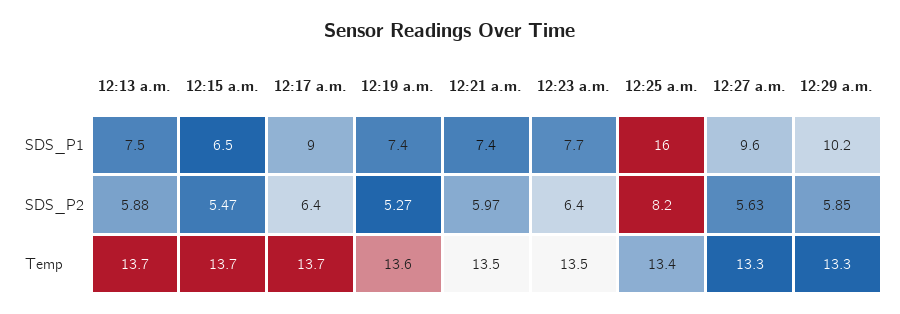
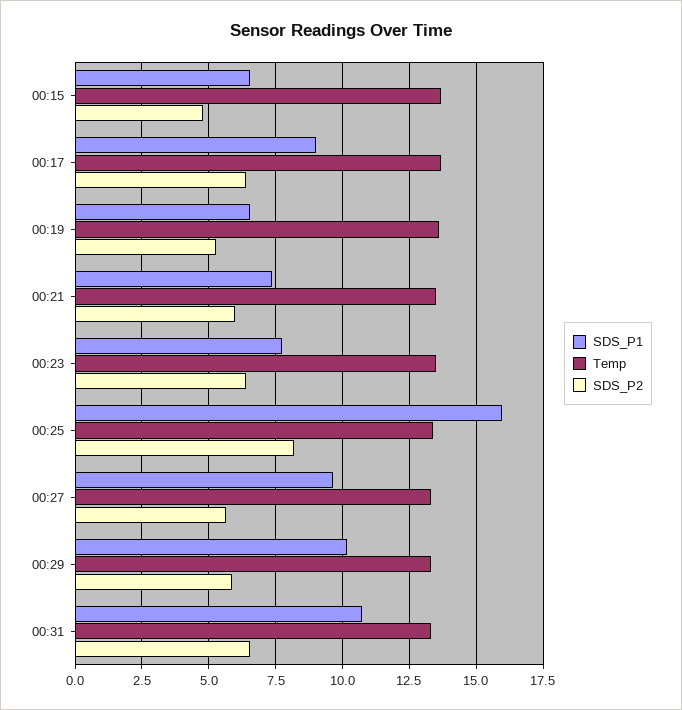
SDS_P1, 12:13 a.m.: 7.5 -> none
SDS_P1, 12:19 a.m.: 7.4 -> 6.5
SDS_P2, 12:13 a.m.: 5.88 -> none
SDS_P2, 12:15 a.m.: 5.47 -> 4.75
Temp, 12:13 a.m.: 13.7 -> none
SDS_P1, 00:31: none -> 10.75
Temp, 00:31: none -> 13.25
SDS_P2, 00:31: none -> 6.5

